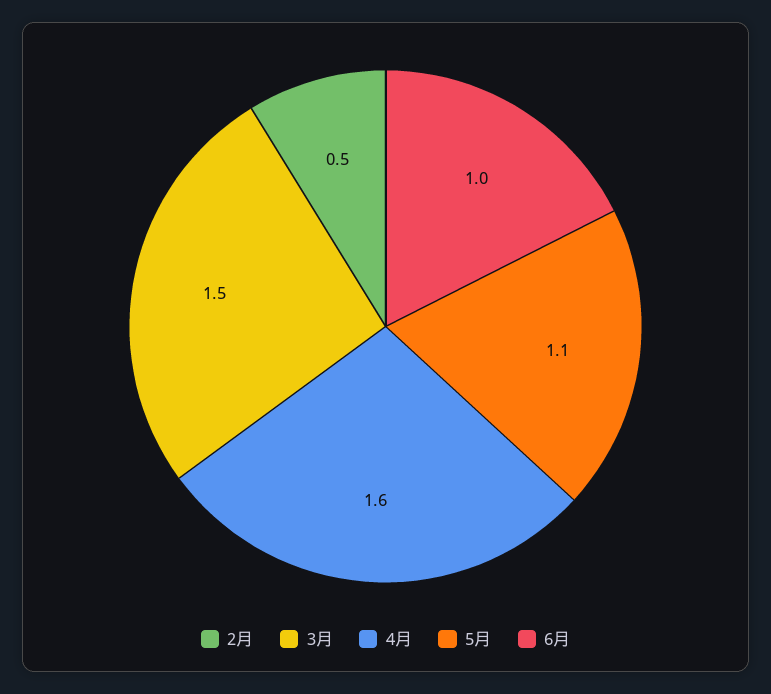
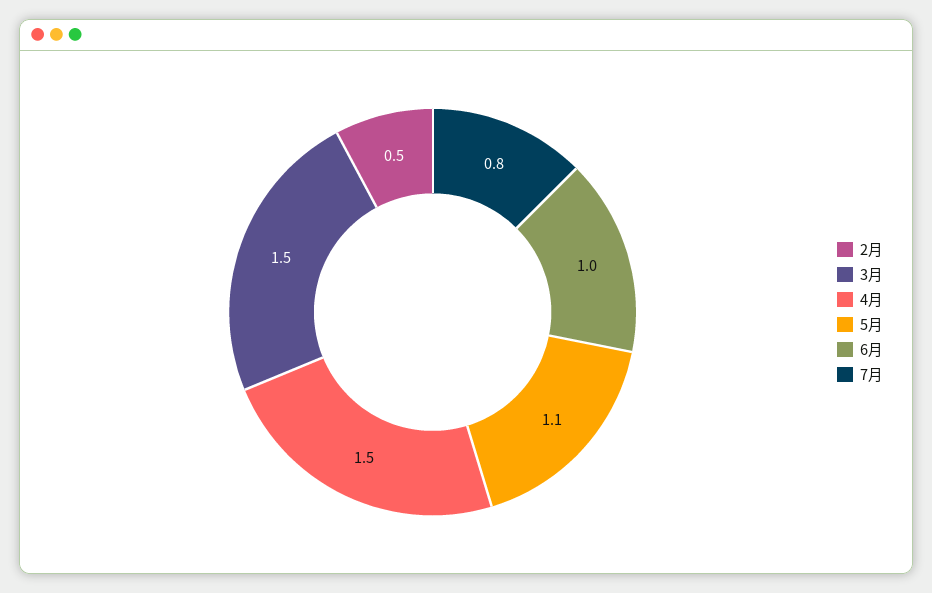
4月: 1.6 -> 1.5
7月: none -> 0.8

